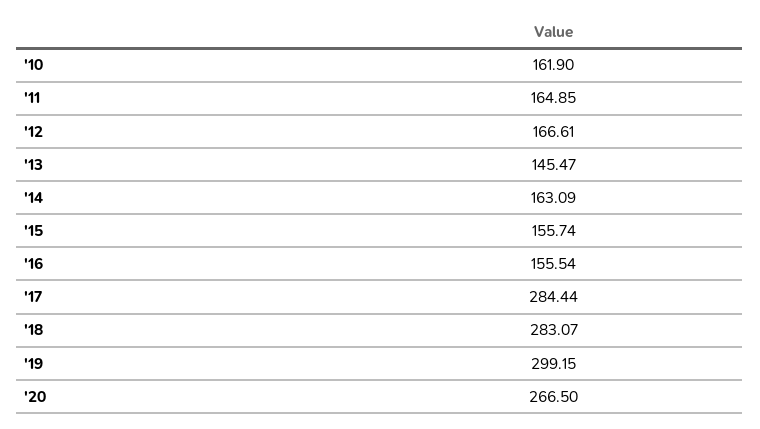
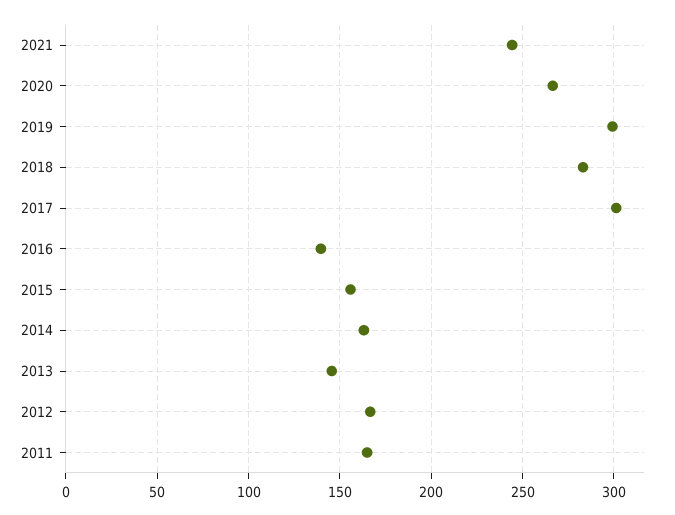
'10: 161.9 -> none
'16: 155.54 -> 140
'17: 284.44 -> 300
2021: none -> 245

